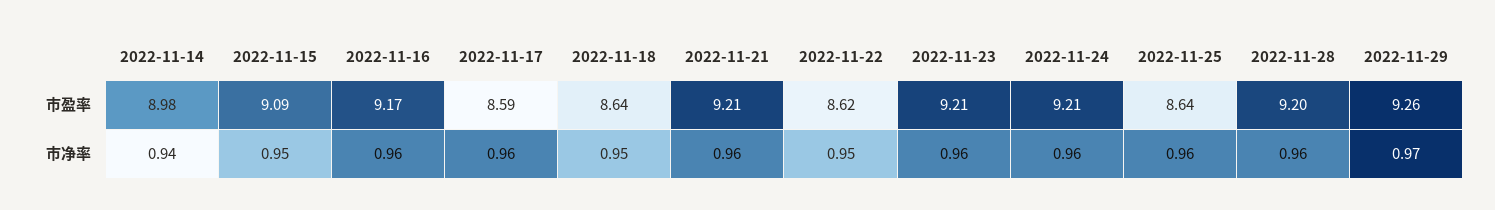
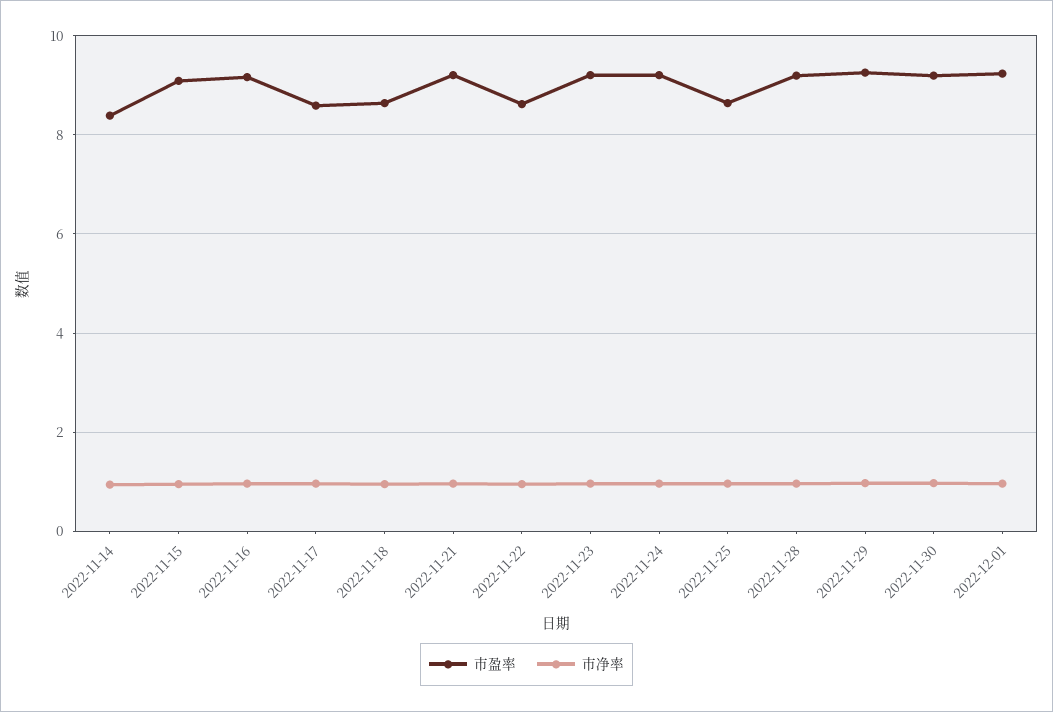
市盈率, 2022-11-14: 8.98 -> 8.4
市盈率, 2022-11-30: none -> 9.2
市净率, 2022-11-30: none -> 1
市盈率, 2022-12-01: none -> 9.2
市净率, 2022-12-01: none -> 1

